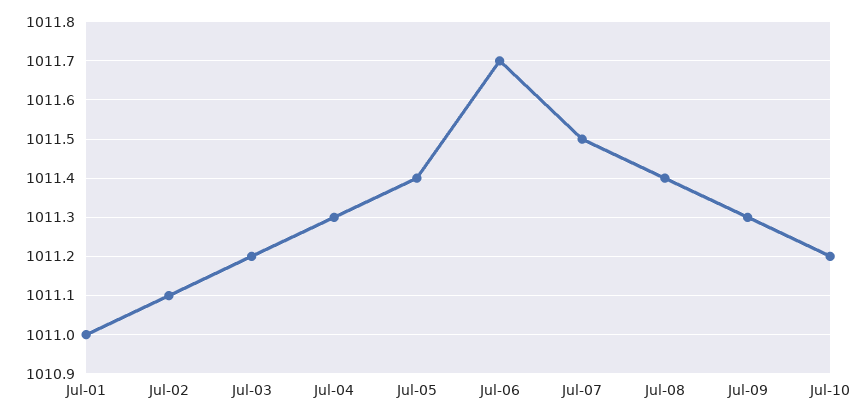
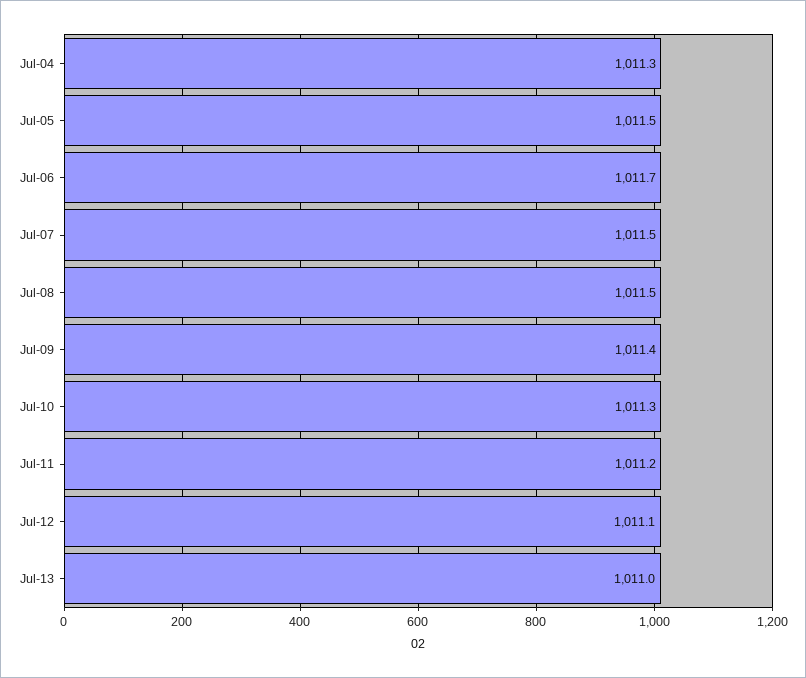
Jul-01: 1011 -> none
Jul-02: 1011.1 -> none
Jul-03: 1011.2 -> none
Jul-05: 1011.4 -> 1011.5
Jul-08: 1011.4 -> 1011.5
Jul-09: 1011.3 -> 1011.4
Jul-10: 1011.2 -> 1011.3
Jul-11: none -> 1011.2
Jul-12: none -> 1011.1
Jul-13: none -> 1011

